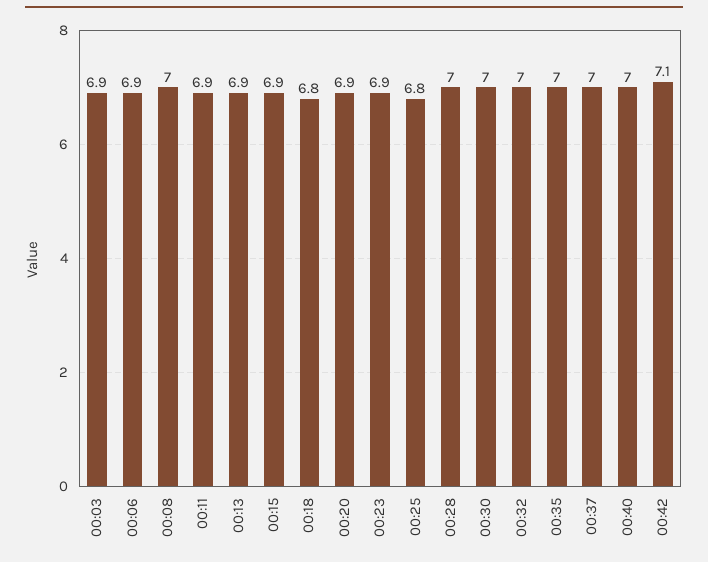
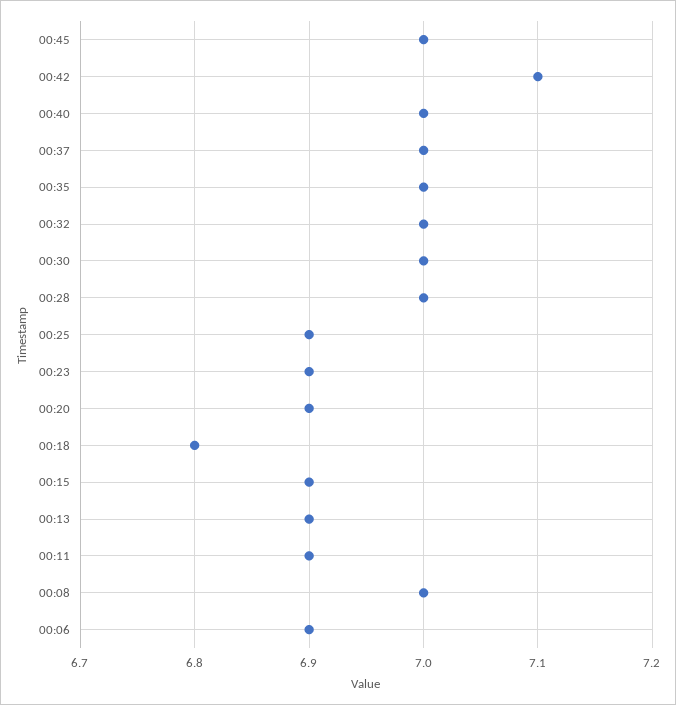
00:03: 6.9 -> none
00:25: 6.8 -> 6.9
00:45: none -> 7

